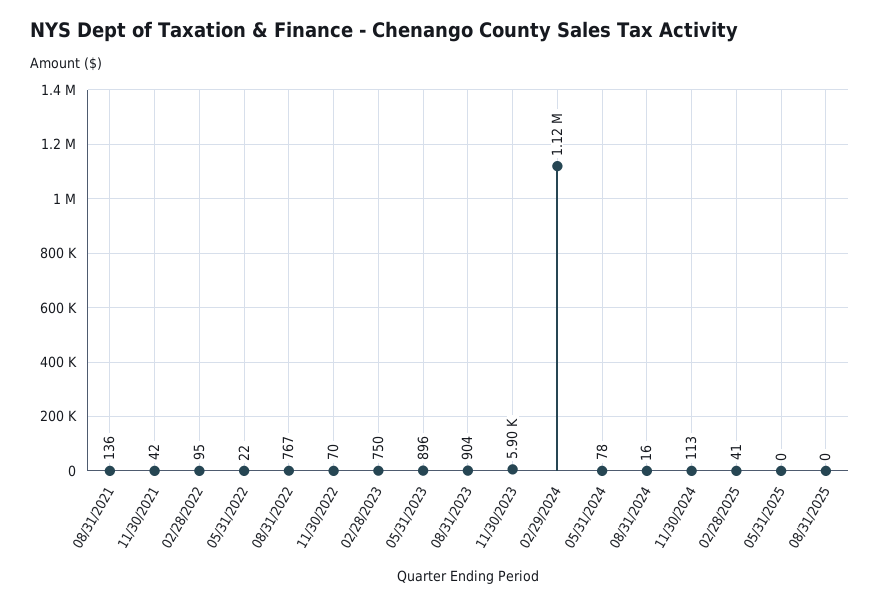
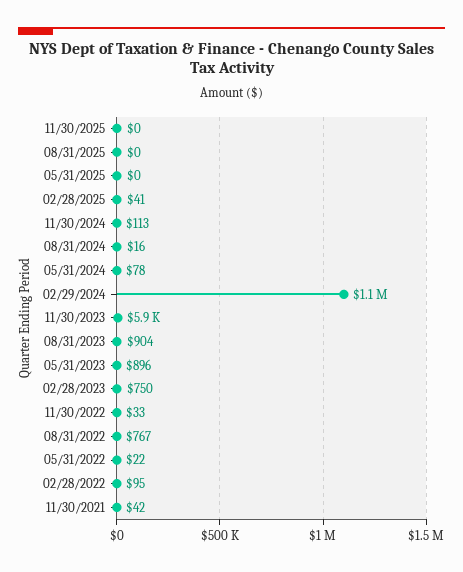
08/31/2021: 136 -> none
11/30/2022: 70 -> 33
11/30/2025: none -> 0

